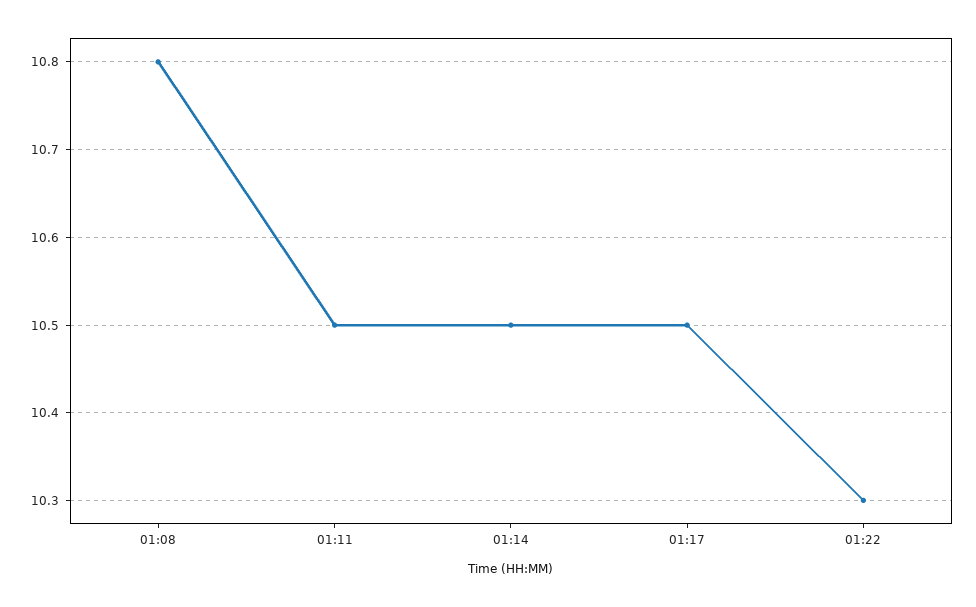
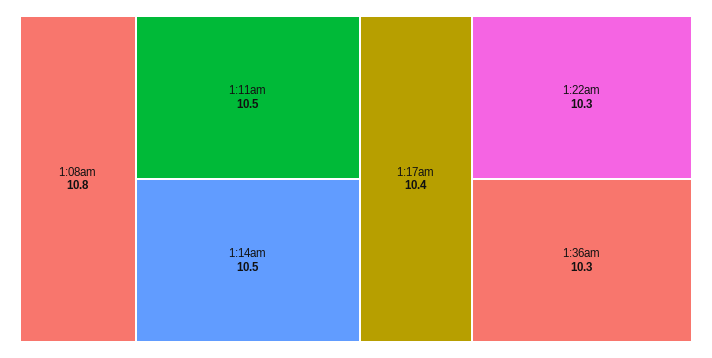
01:17: 10.5 -> 10.4
1:36am: none -> 10.3

